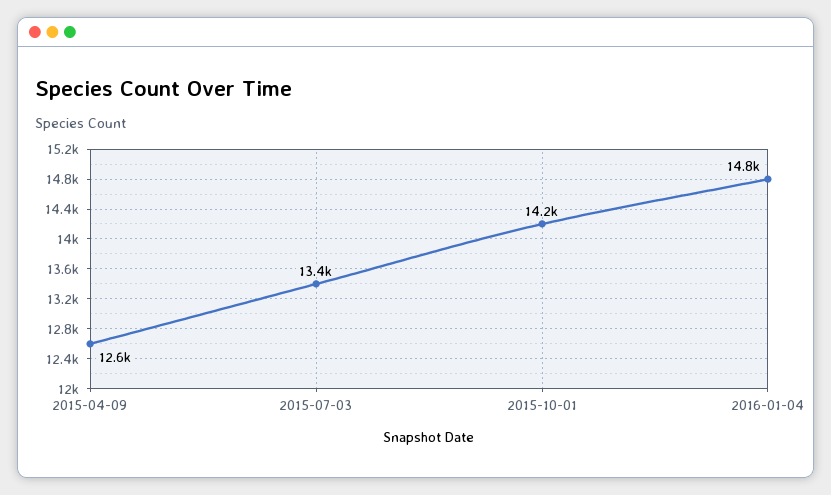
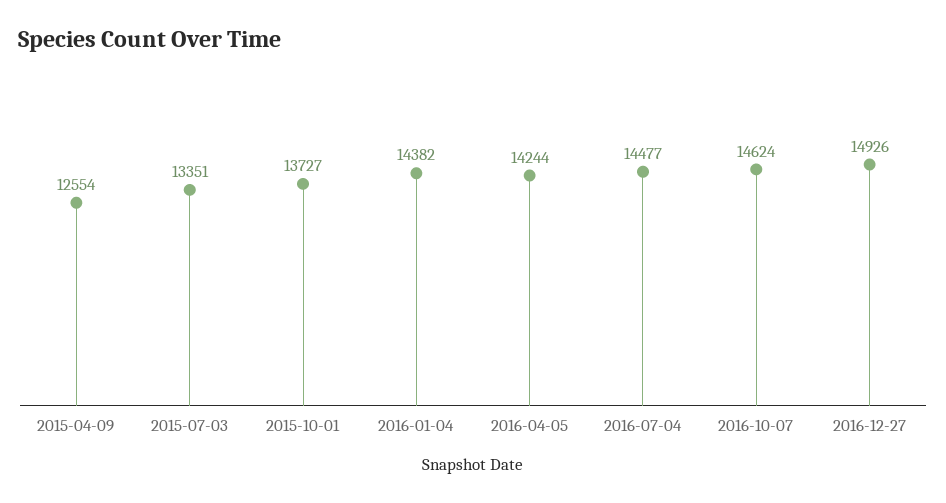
2015-10-01: 14200 -> 13727
2016-01-04: 14800 -> 14382
2016-04-05: none -> 14244
2016-07-04: none -> 14477
2016-10-07: none -> 14624
2016-12-27: none -> 14926

